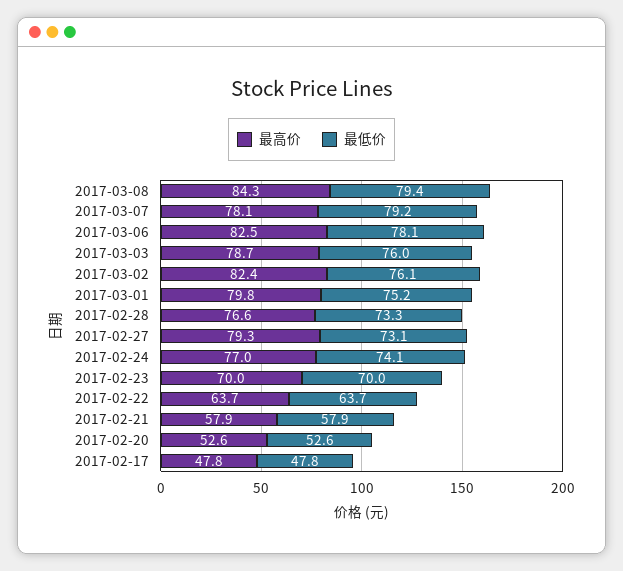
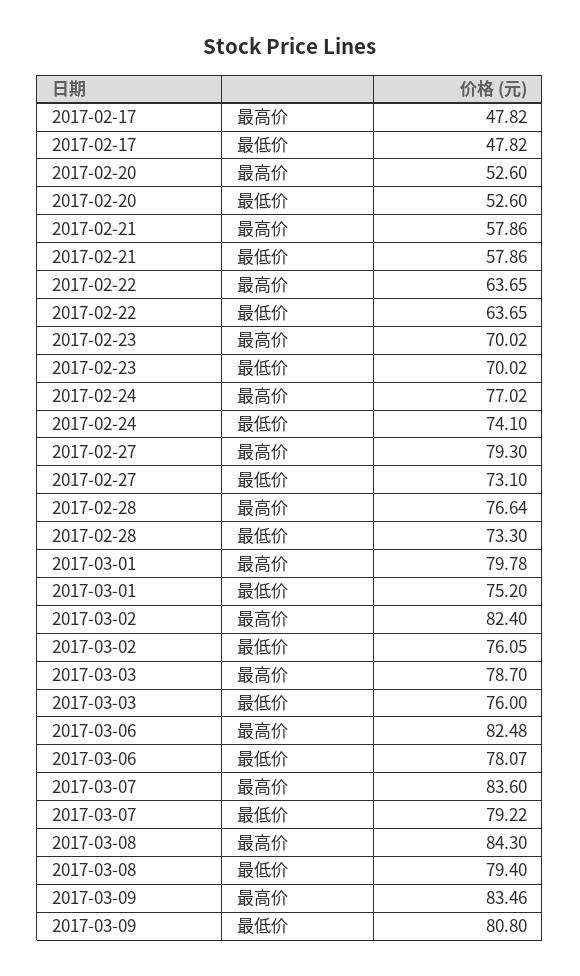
最高价, 2017-03-07: 78.1 -> 83.6
最高价, 2017-03-09: none -> 83.46
最低价, 2017-03-09: none -> 80.8

